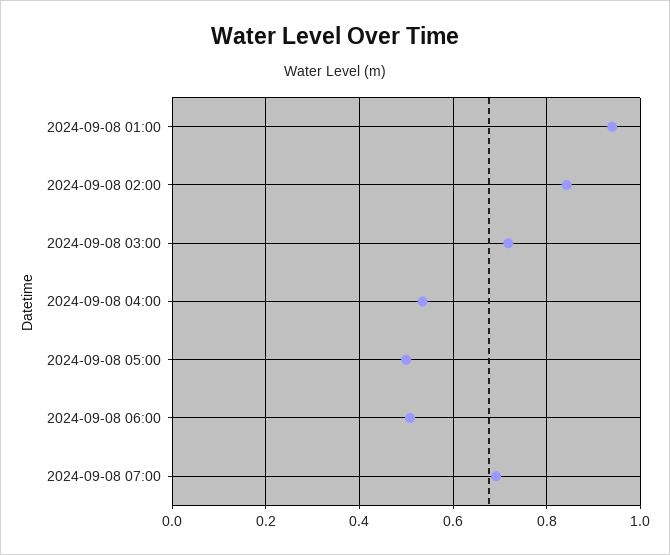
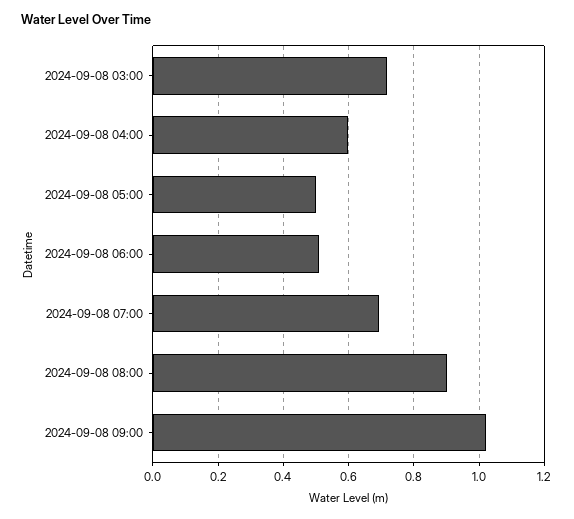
2024-09-08 01:00: 0.94 -> none
2024-09-08 02:00: 0.84 -> none
2024-09-08 04:00: 0.54 -> 0.6
2024-09-08 08:00: none -> 0.9
2024-09-08 09:00: none -> 1.02

